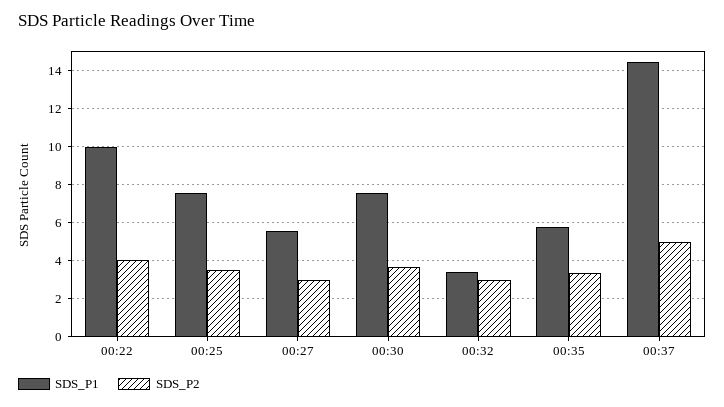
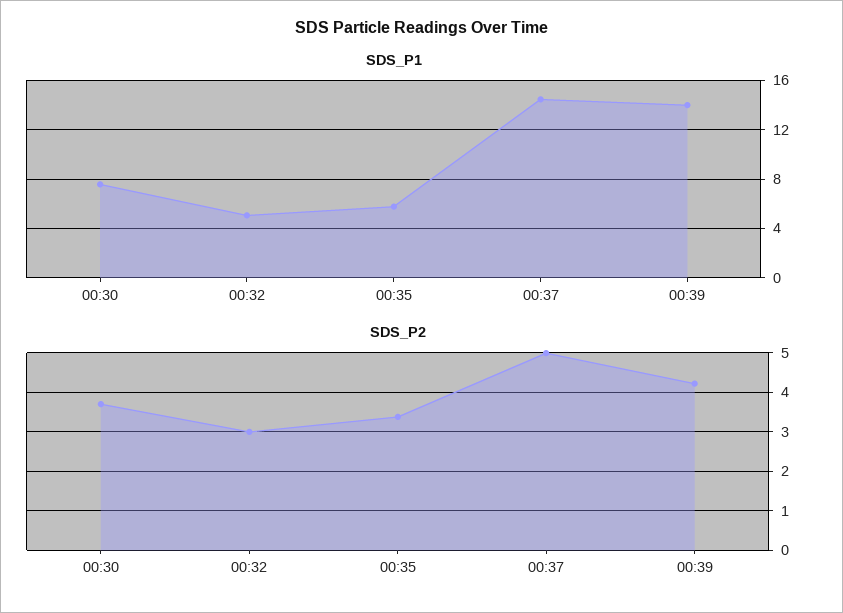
SDS_P1, 00:22: 10 -> none
SDS_P2, 00:22: 4 -> none
SDS_P1, 00:25: 7.5 -> none
SDS_P2, 00:25: 3.5 -> none
SDS_P1, 00:27: 5.5 -> none
SDS_P2, 00:27: 3 -> none
SDS_P1, 00:32: 3.5 -> 5
SDS_P1, 00:39: none -> 14
SDS_P2, 00:39: none -> 4.2

